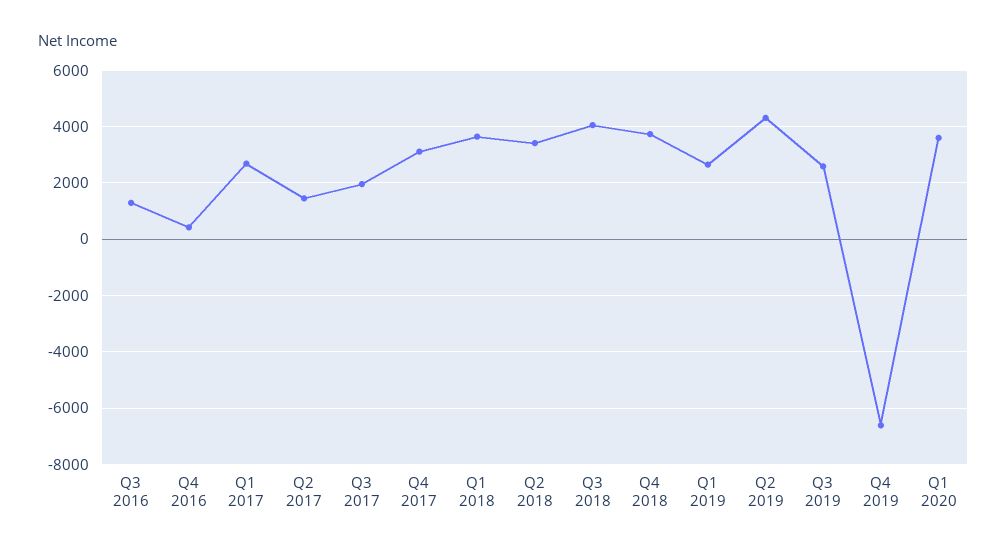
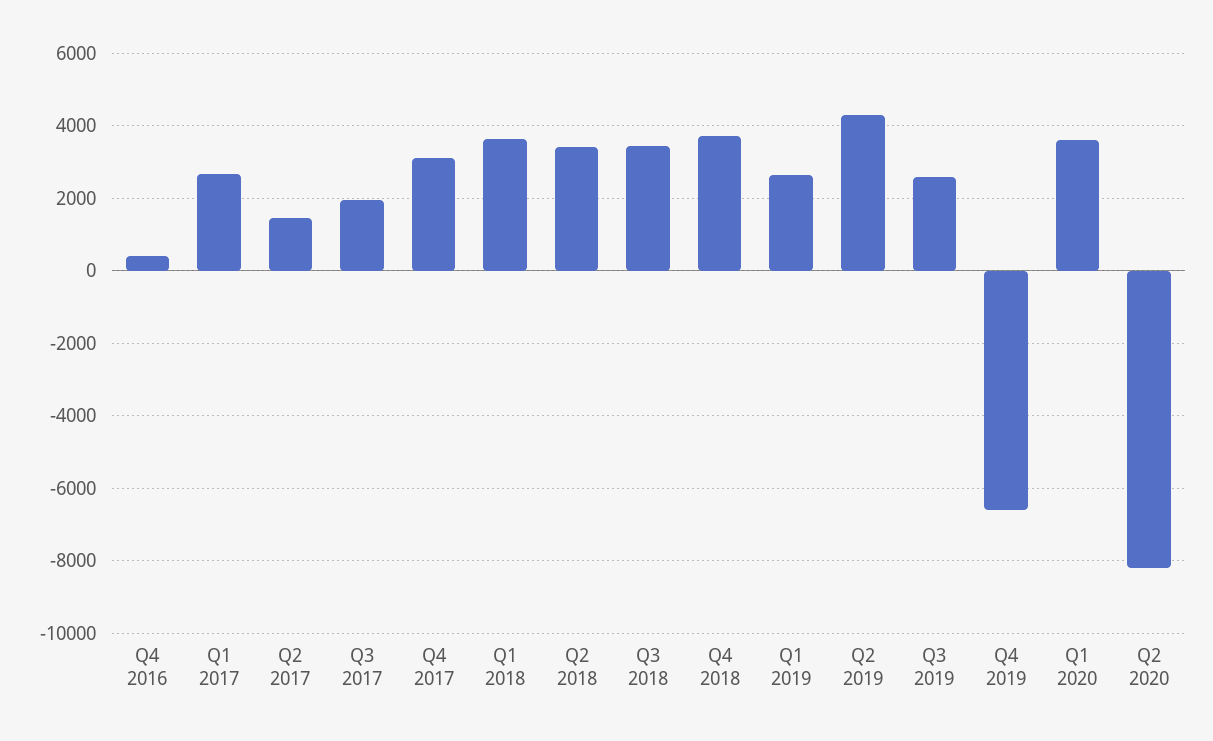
Q3 2016: 1250 -> none
Q3 2018: 4000 -> 3400
Q2 2020: none -> -8200

